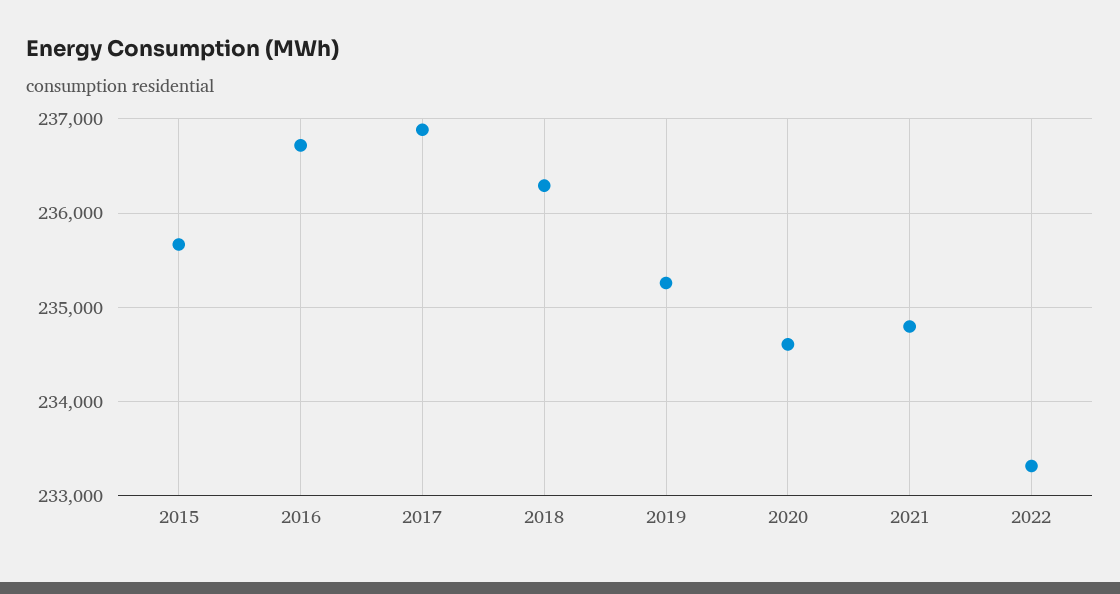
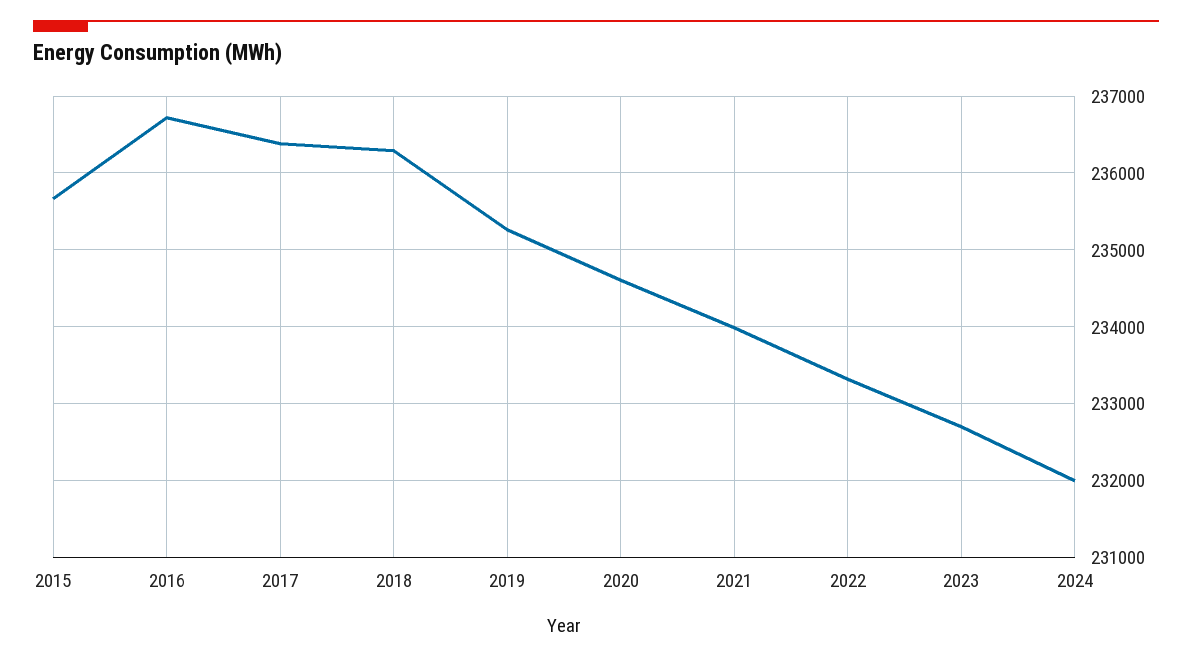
2017: 236900 -> 236400
2021: 234800 -> 234000
2023: none -> 232700
2024: none -> 232000

